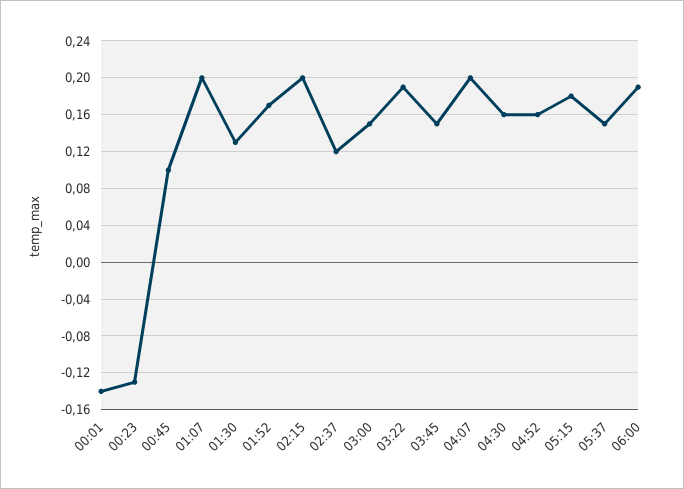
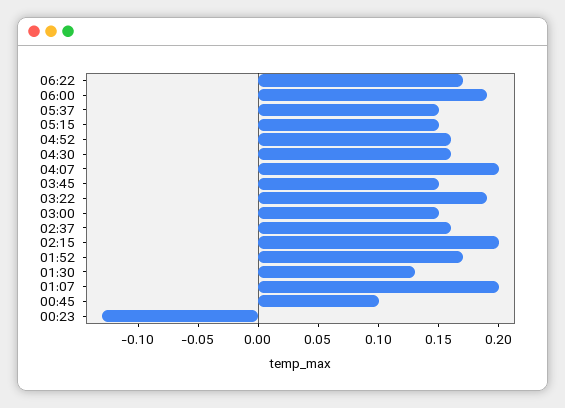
00:01: -0.14 -> none
02:37: 0.12 -> 0.16
05:15: 0.18 -> 0.15
06:22: none -> 0.17

